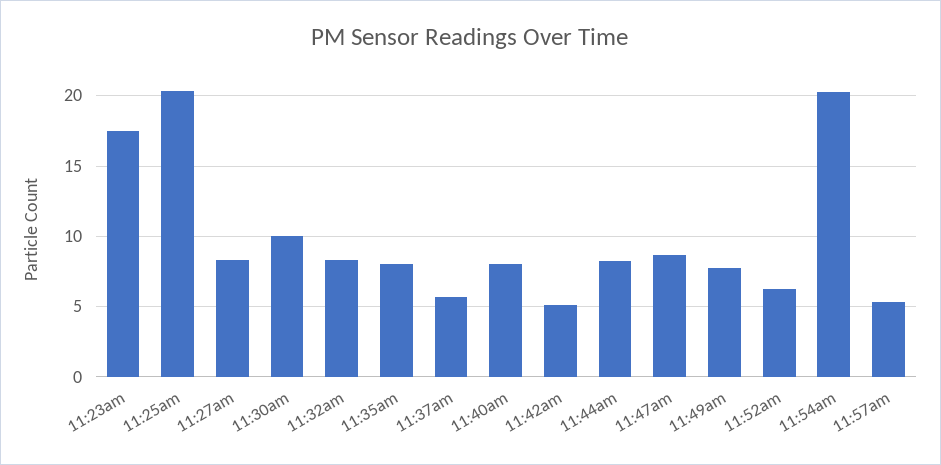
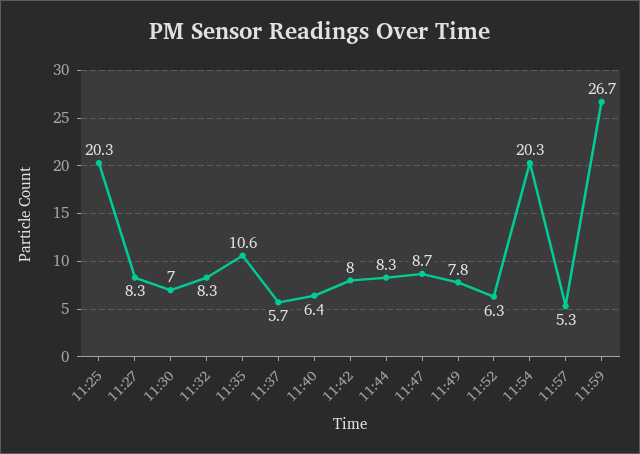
11:23am: 17.5 -> none
11:30am: 10 -> 7
11:35am: 8 -> 10.6
11:40am: 8 -> 6.4
11:42am: 5 -> 8
11:59: none -> 26.7

